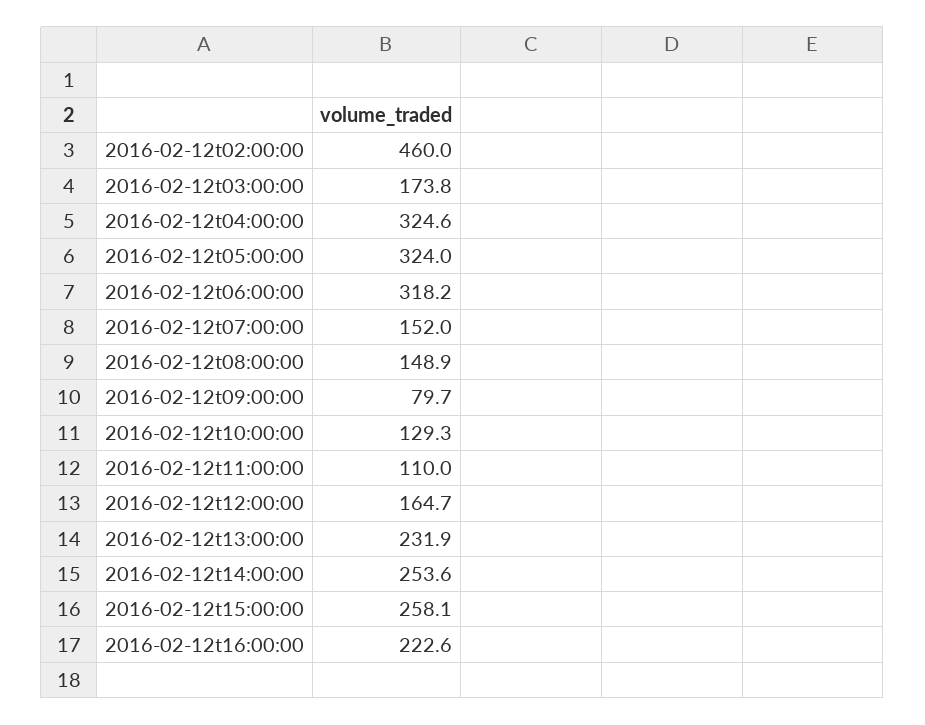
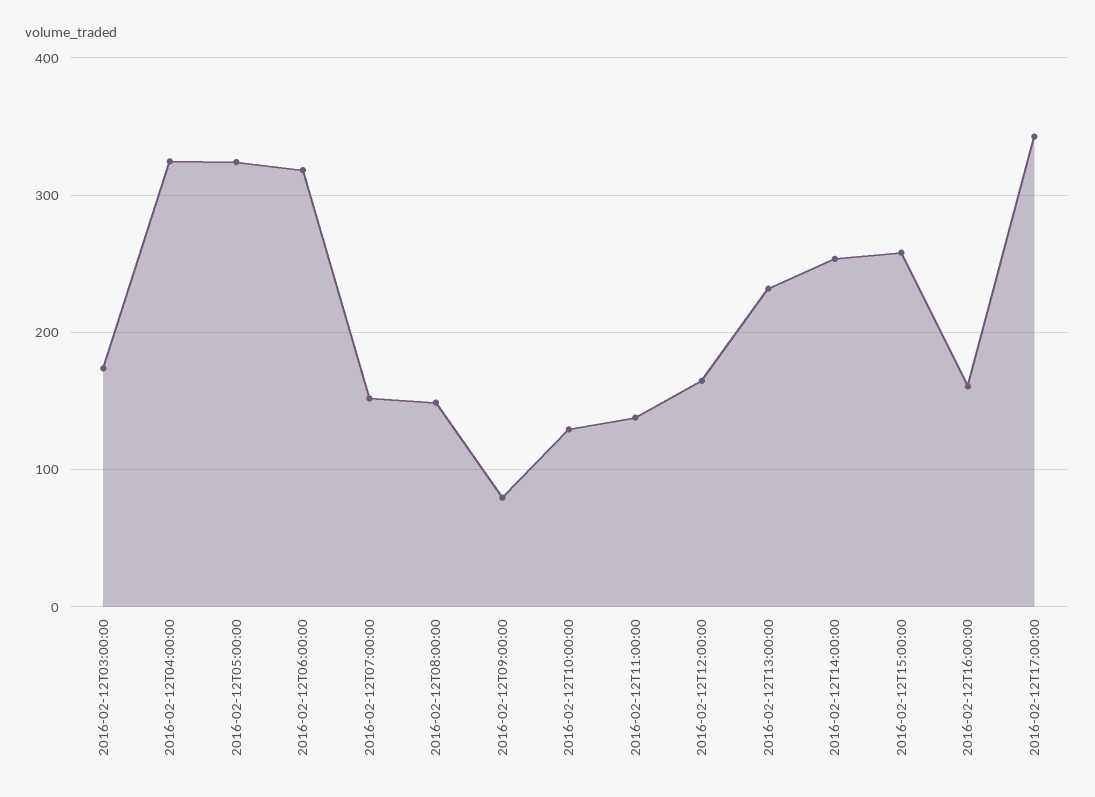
2016-02-12t02:00:00: 460 -> none
2016-02-12t11:00:00: 110 -> 140
2016-02-12t16:00:00: 222.6 -> 160
2016-02-12T17:00:00: none -> 340

